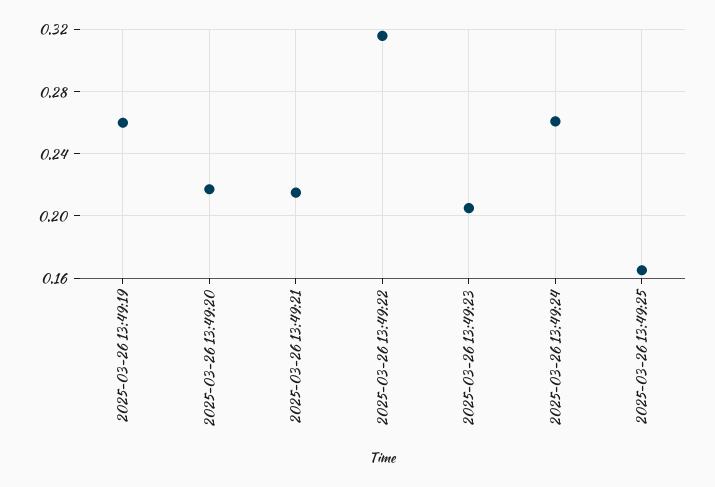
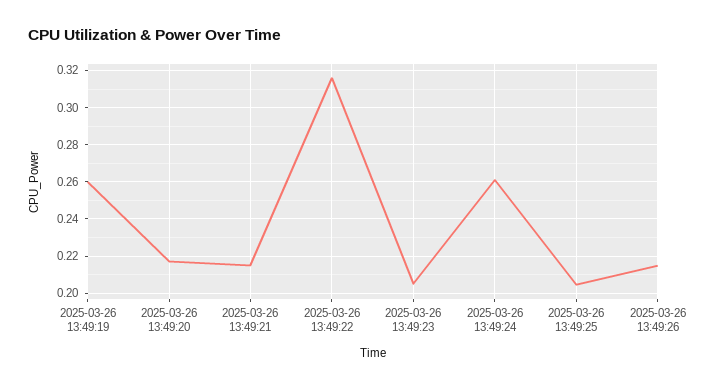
2025-03-26 13:49:25: 0.165 -> 0.205
2025-03-26 13:49:26: none -> 0.215

